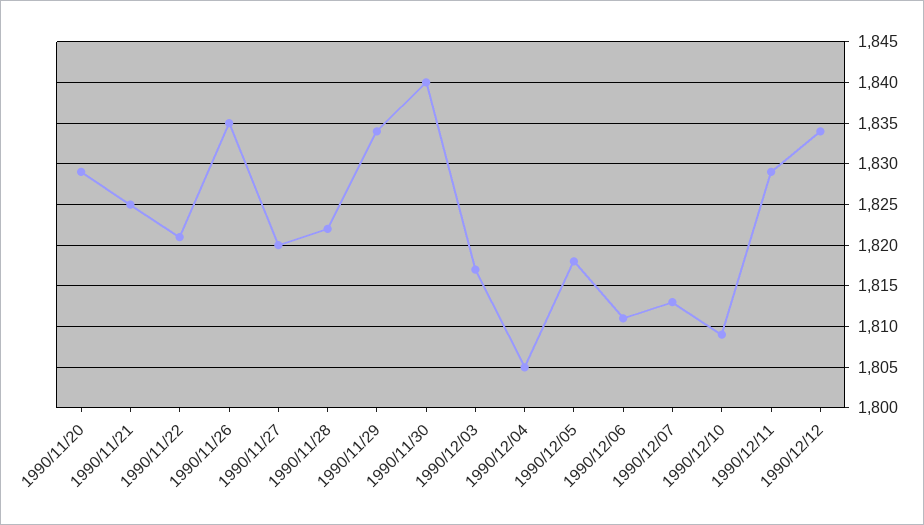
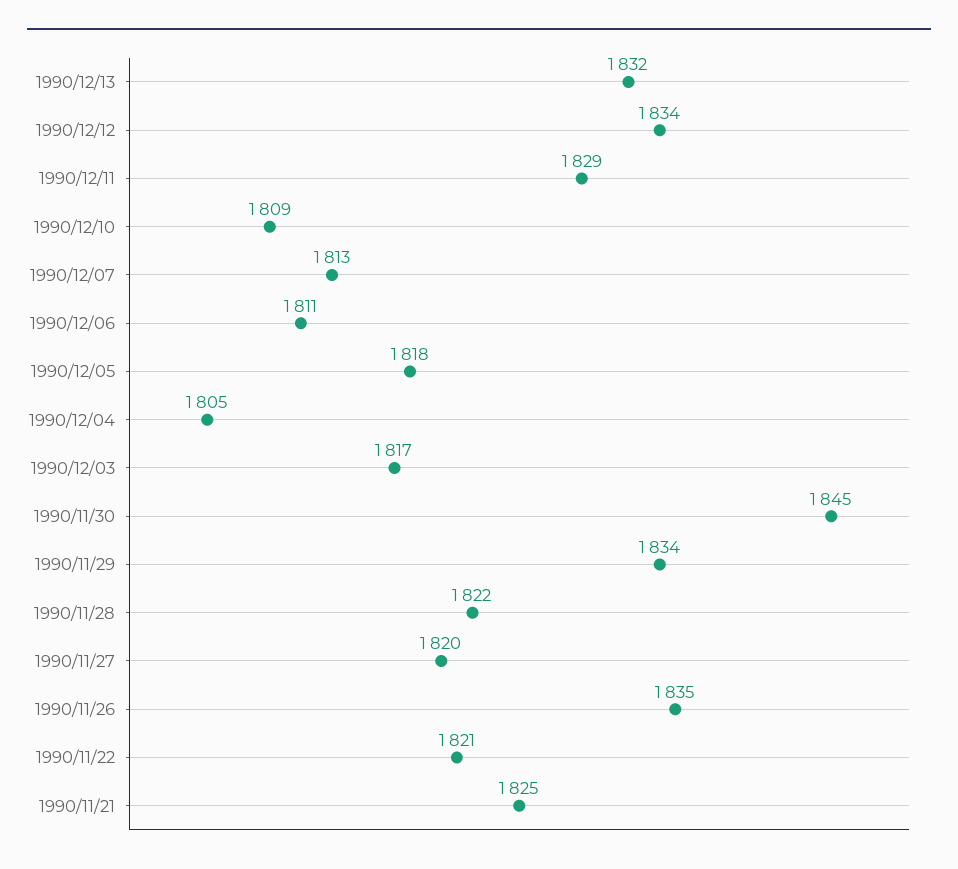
1990/11/20: 1829 -> none
1990/11/30: 1840 -> 1845
1990/12/13: none -> 1832

